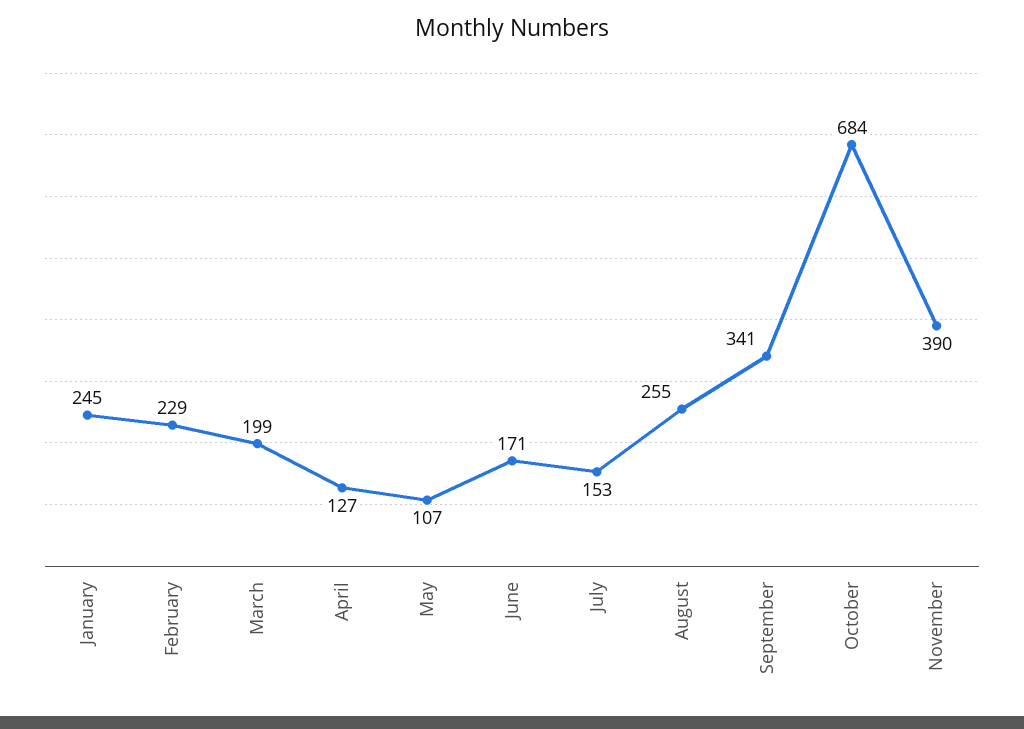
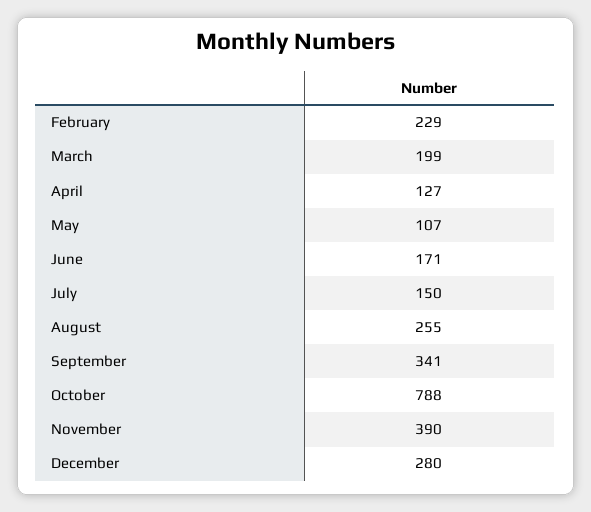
January: 245 -> none
July: 153 -> 150
October: 684 -> 788
December: none -> 280

